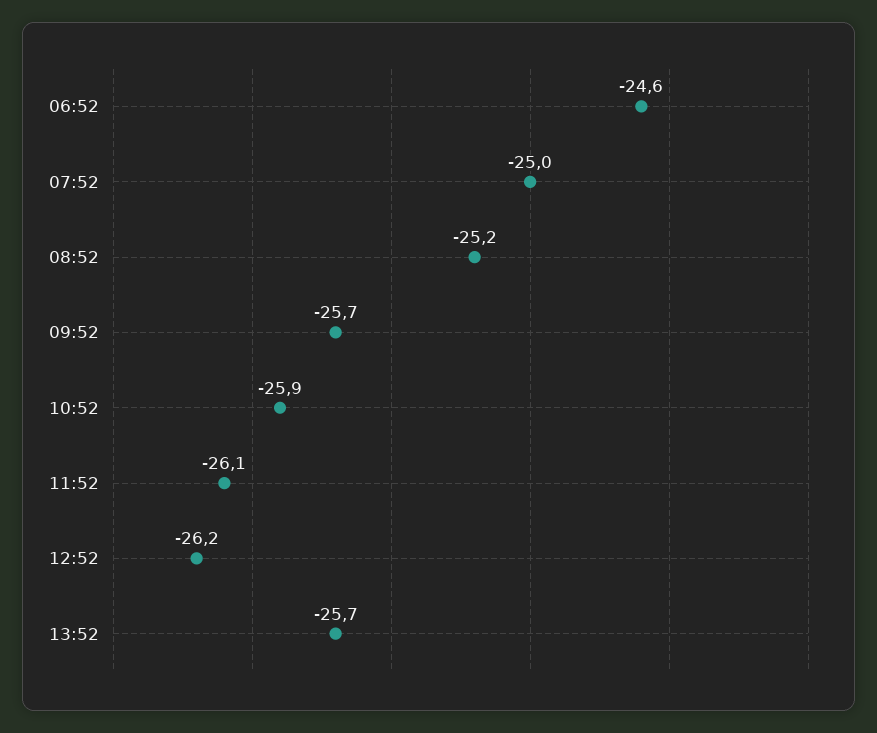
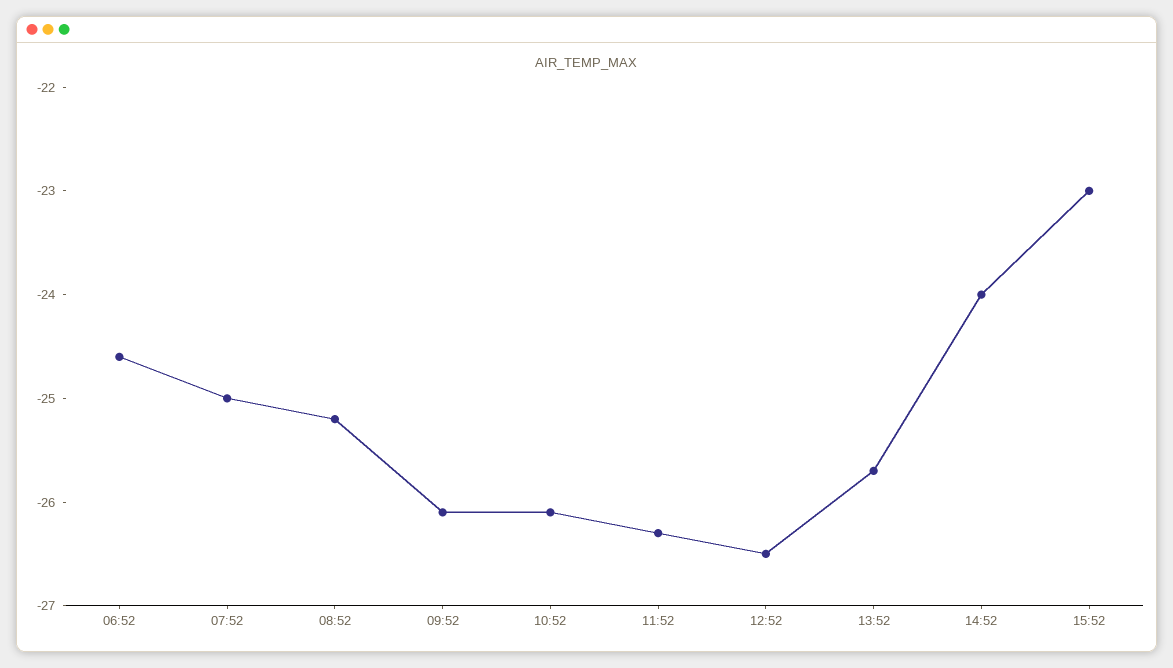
09:52: -25.7 -> -26.1
10:52: -25.9 -> -26.1
11:52: -26.1 -> -26.3
12:52: -26.2 -> -26.5
14:52: none -> -24
15:52: none -> -23

